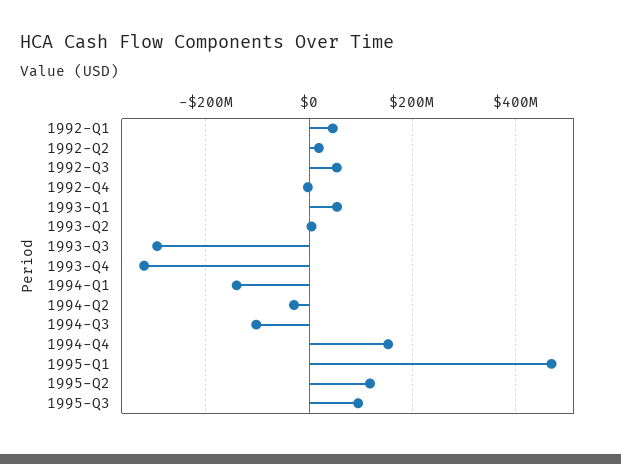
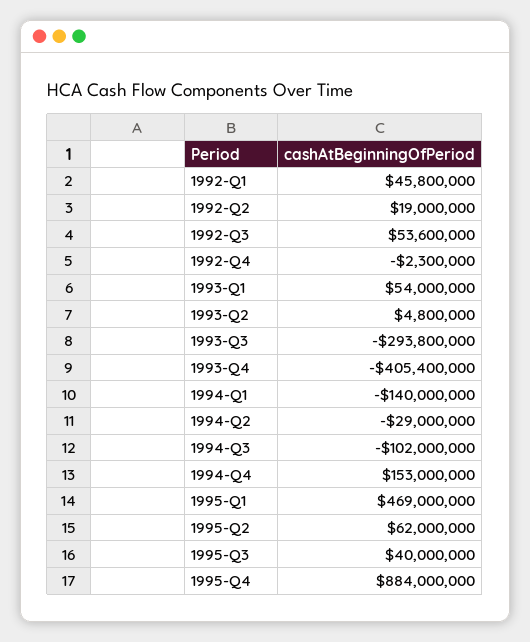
1993-Q4: -320000000 -> -405400000
1995-Q2: 120000000 -> 62000000
1995-Q3: 100000000 -> 40000000
1995-Q4: none -> 884000000

